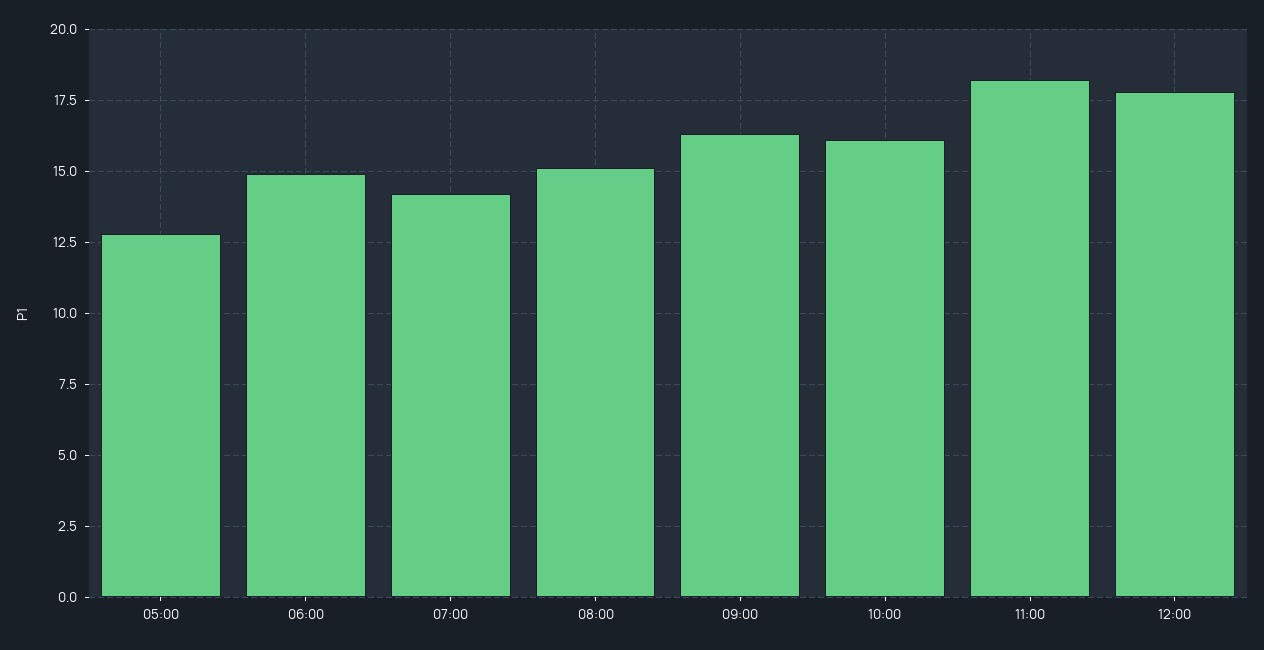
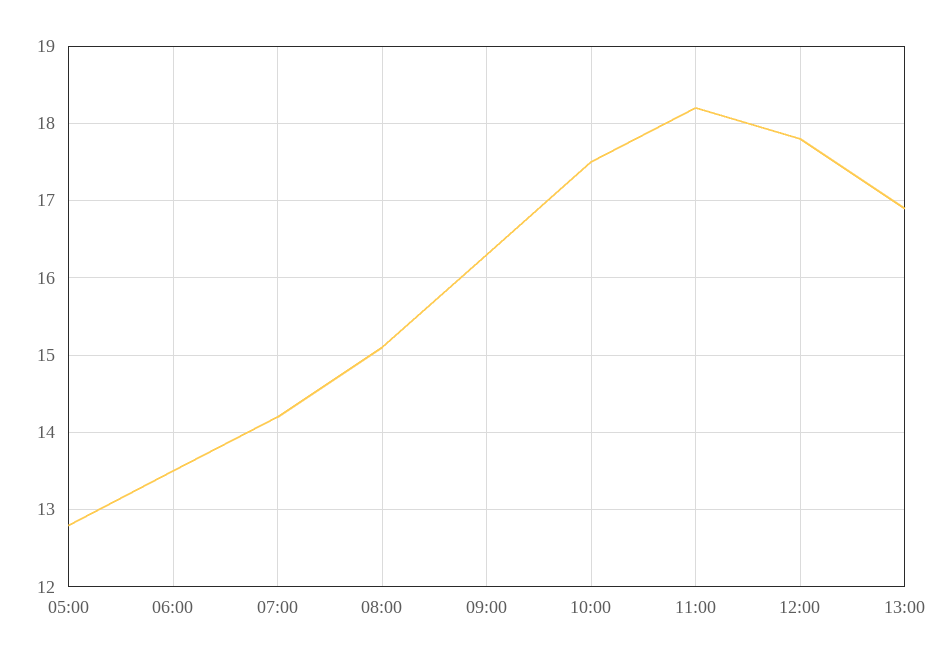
06:00: 15 -> 13.5
10:00: 16 -> 17.5
13:00: none -> 16.9

